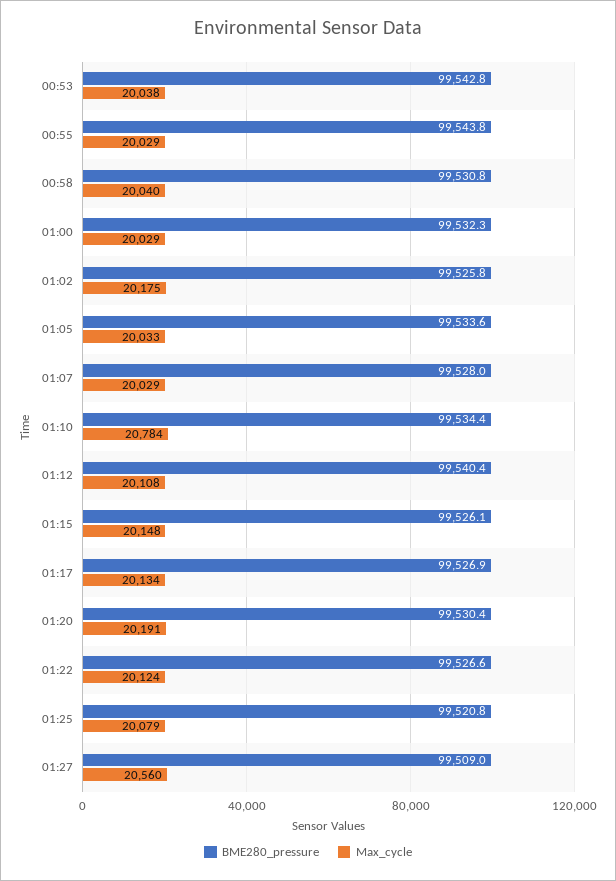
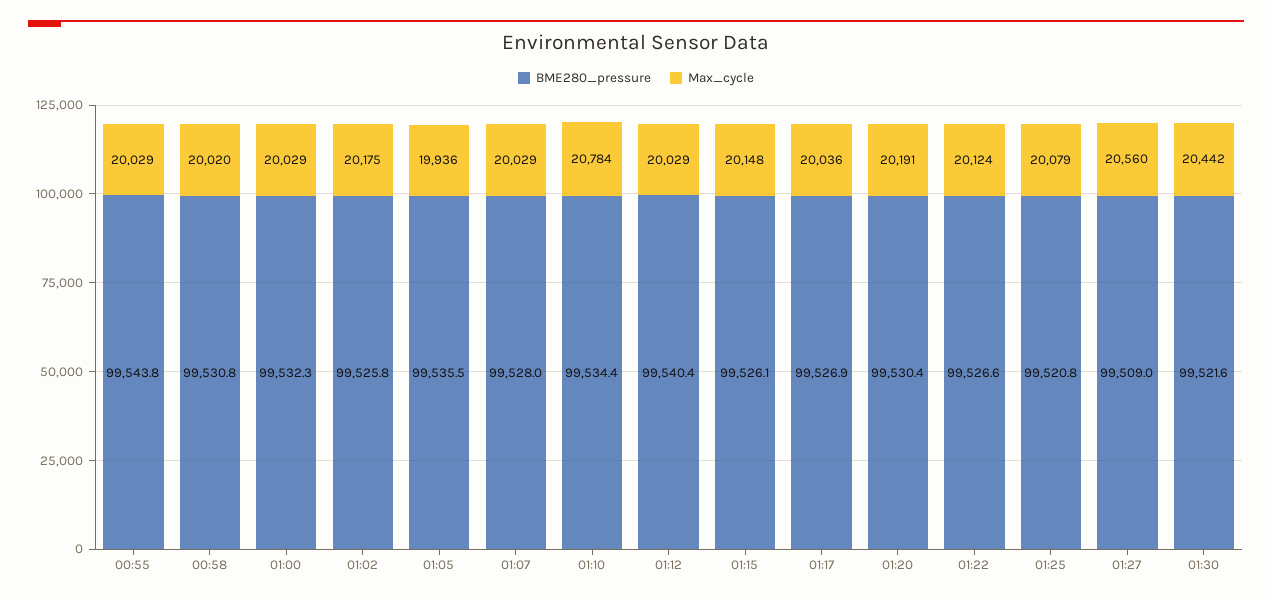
BME280_pressure, 00:53: 99542.8 -> none
Max_cycle, 00:53: 20038 -> none
Max_cycle, 00:58: 20040 -> 20020
BME280_pressure, 01:05: 99533.6 -> 99535.5
Max_cycle, 01:05: 20033 -> 19936
Max_cycle, 01:12: 20108 -> 20029
Max_cycle, 01:17: 20134 -> 20036
BME280_pressure, 01:30: none -> 99521.6
Max_cycle, 01:30: none -> 20442

